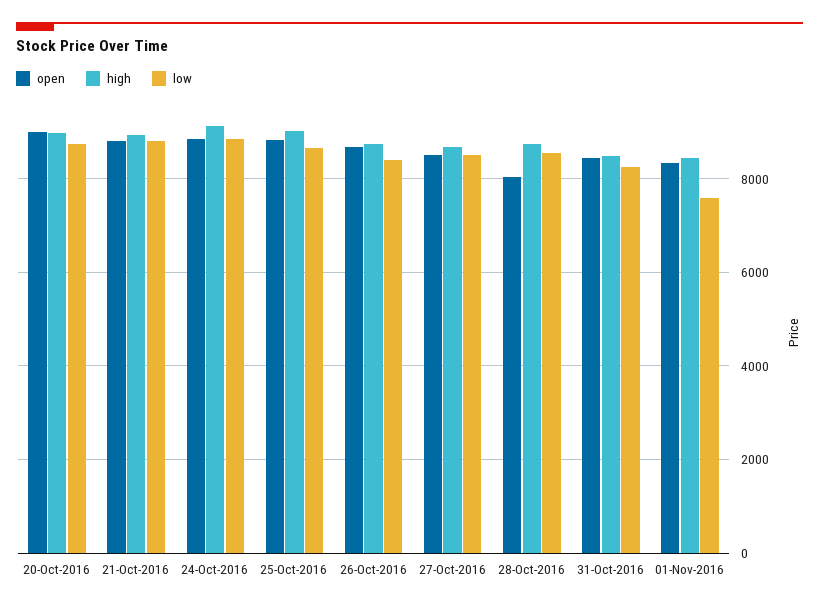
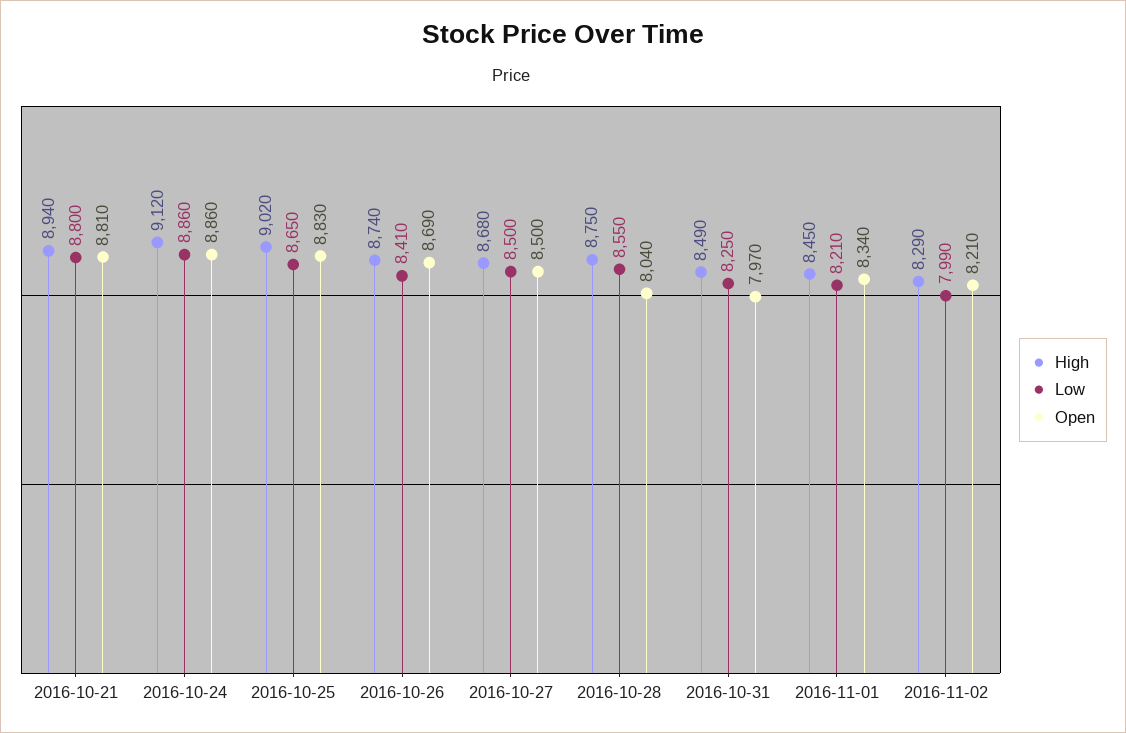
open, 20-Oct-2016: 9000 -> none
high, 20-Oct-2016: 9000 -> none
low, 20-Oct-2016: 8800 -> none
open, 31-Oct-2016: 8400 -> 7970
low, 01-Nov-2016: 7600 -> 8210
high, 2016-11-02: none -> 8290
low, 2016-11-02: none -> 7990
open, 2016-11-02: none -> 8210

